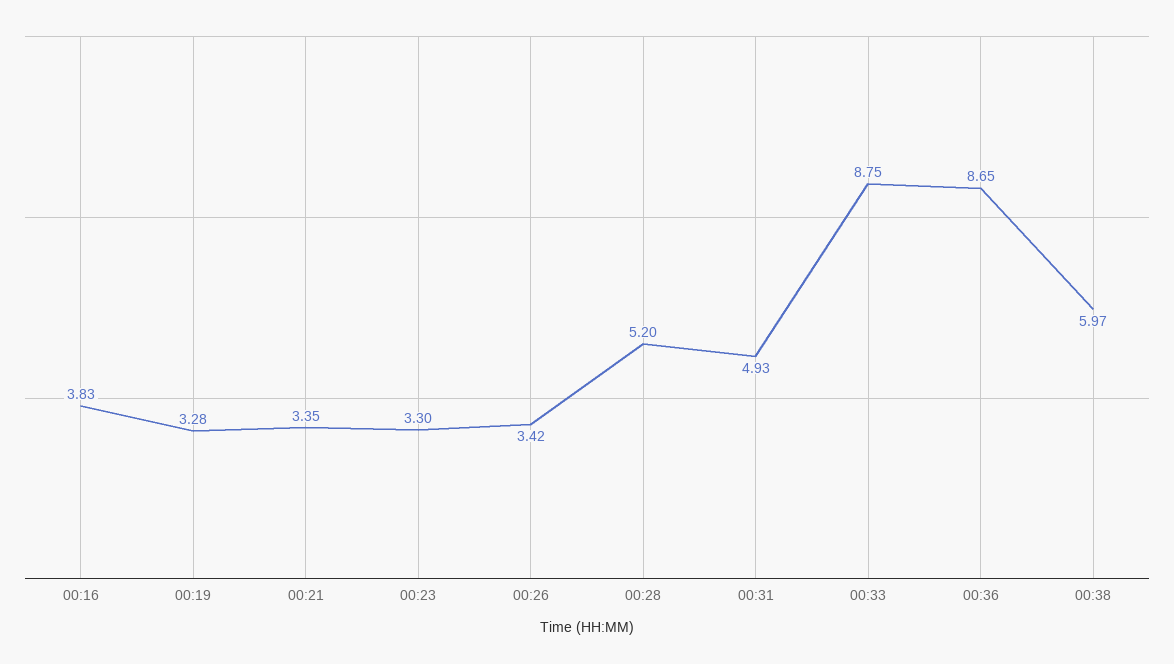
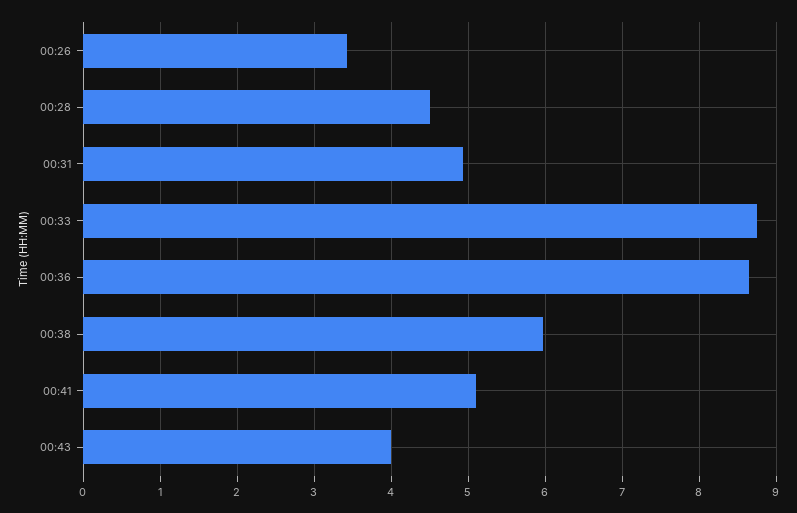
00:16: 3.83 -> none
00:19: 3.28 -> none
00:21: 3.35 -> none
00:23: 3.3 -> none
00:28: 5.2 -> 4.5
00:41: none -> 5.1
00:43: none -> 4

